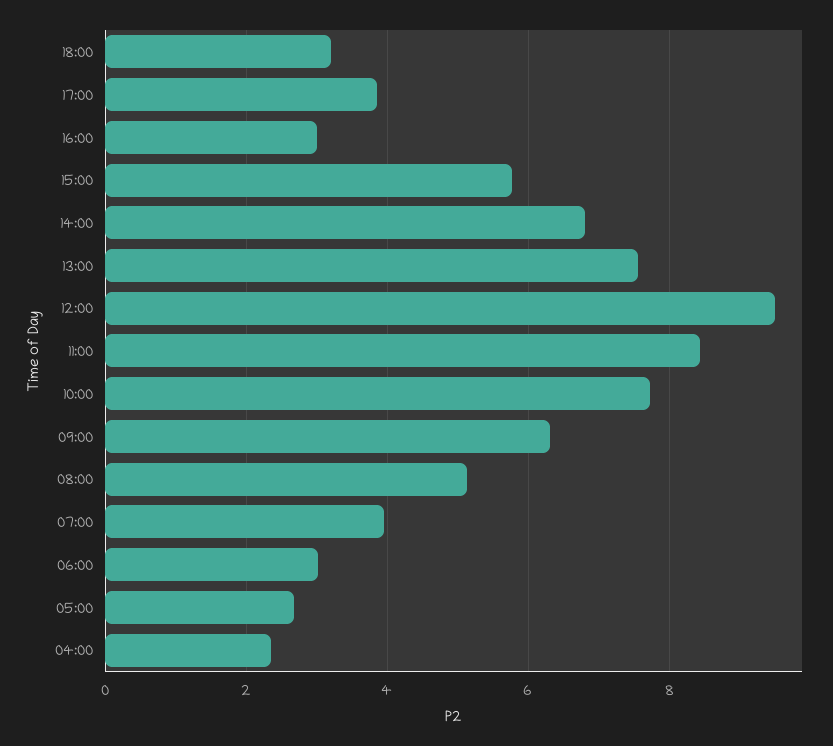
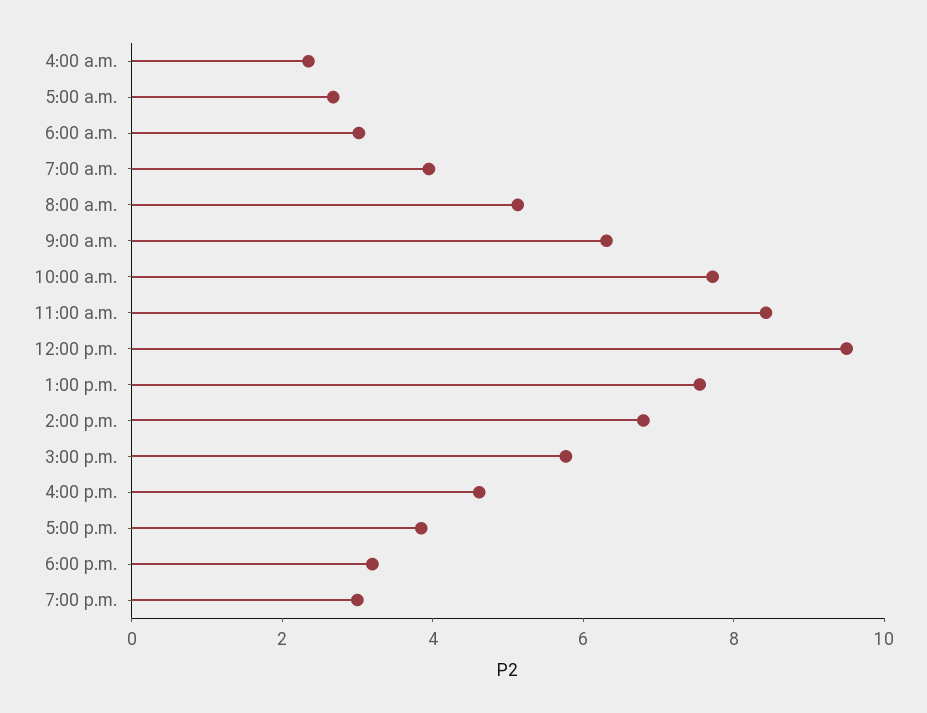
16:00: 3 -> 4.5
7:00 p.m.: none -> 3

